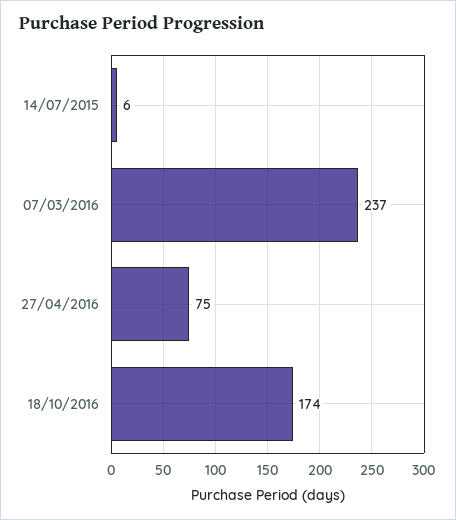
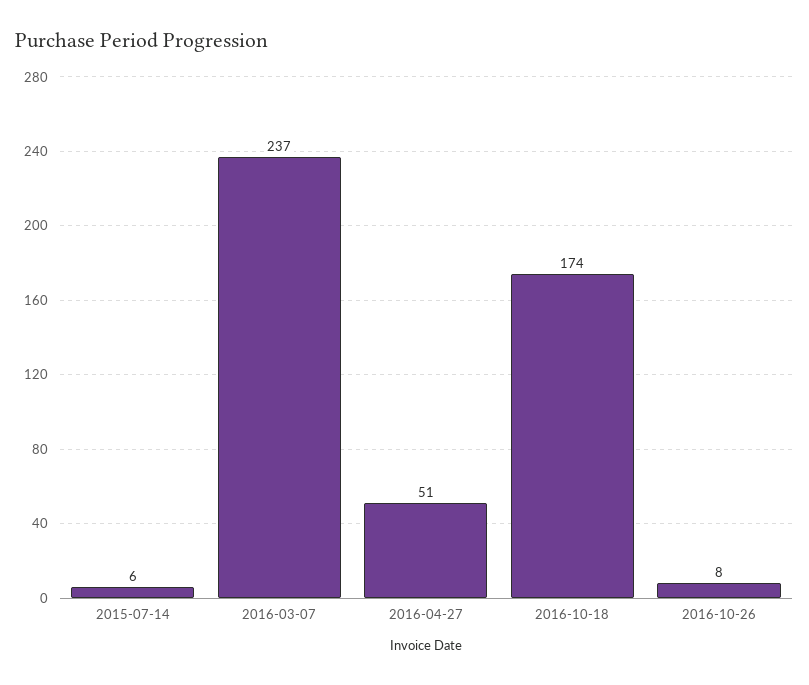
27/04/2016: 75 -> 51
2016-10-26: none -> 8

